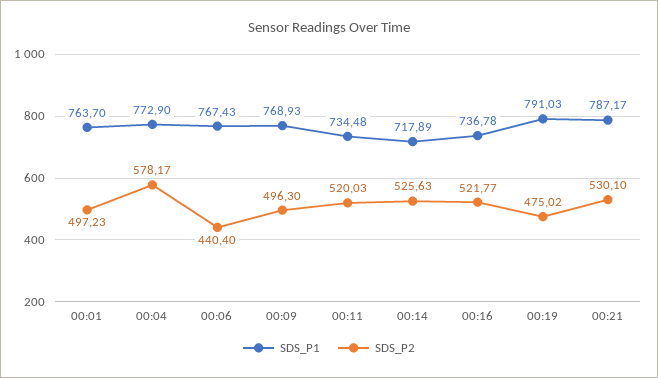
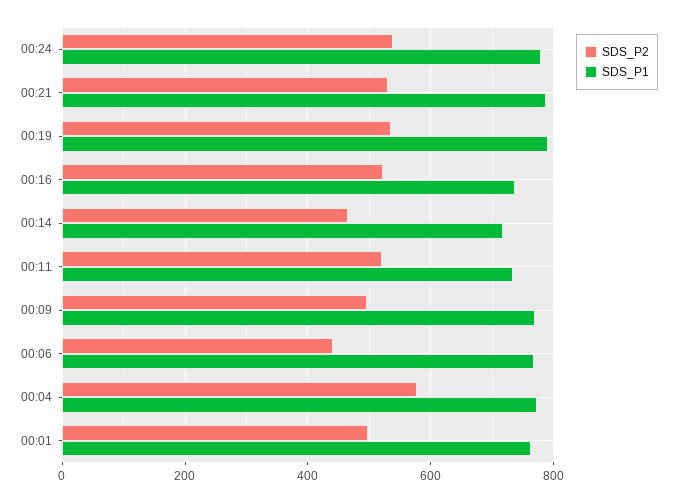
SDS_P2, 00:14: 525.63 -> 460
SDS_P2, 00:19: 475.02 -> 540
SDS_P2, 00:24: none -> 540
SDS_P1, 00:24: none -> 780

